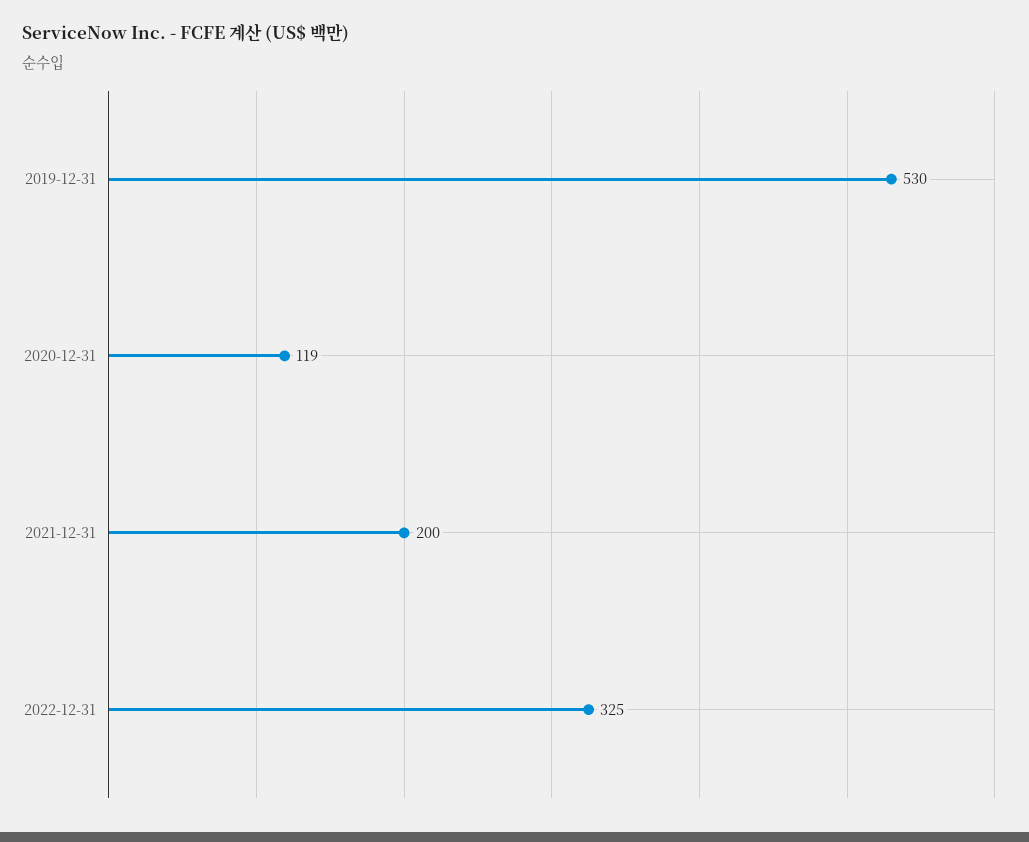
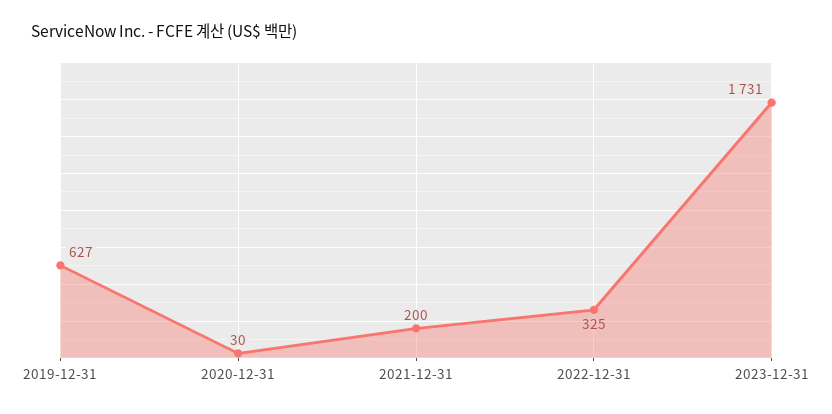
2019-12-31: 530 -> 627
2020-12-31: 119 -> 30
2023-12-31: none -> 1731

